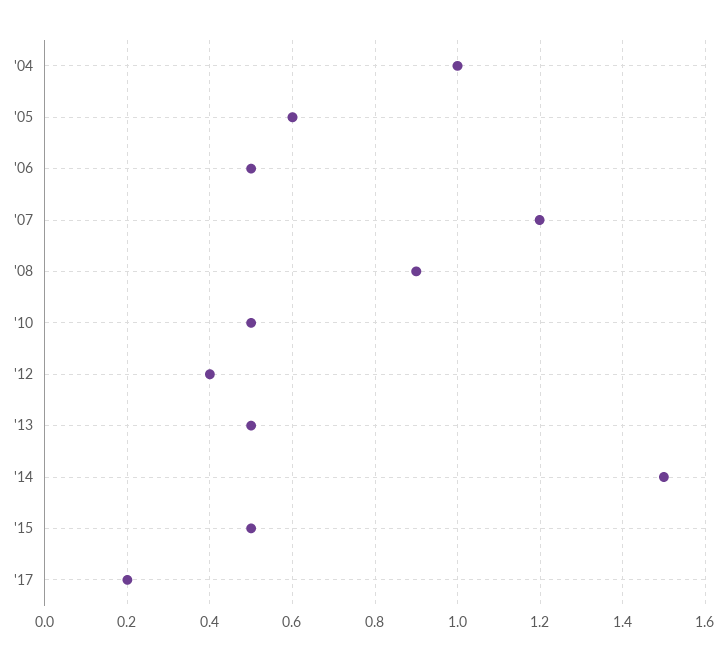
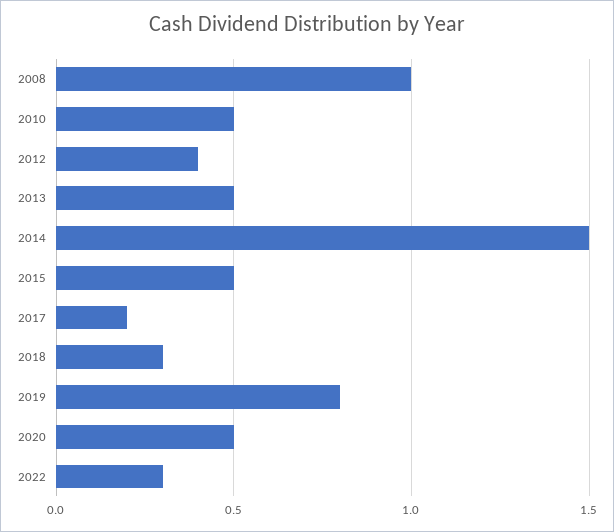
'04: 1 -> none
'05: 0.6 -> none
'06: 0.5 -> none
'07: 1.2 -> none
'08: 0.9 -> 1
2018: none -> 0.3
2019: none -> 0.8
2020: none -> 0.5
2022: none -> 0.3

